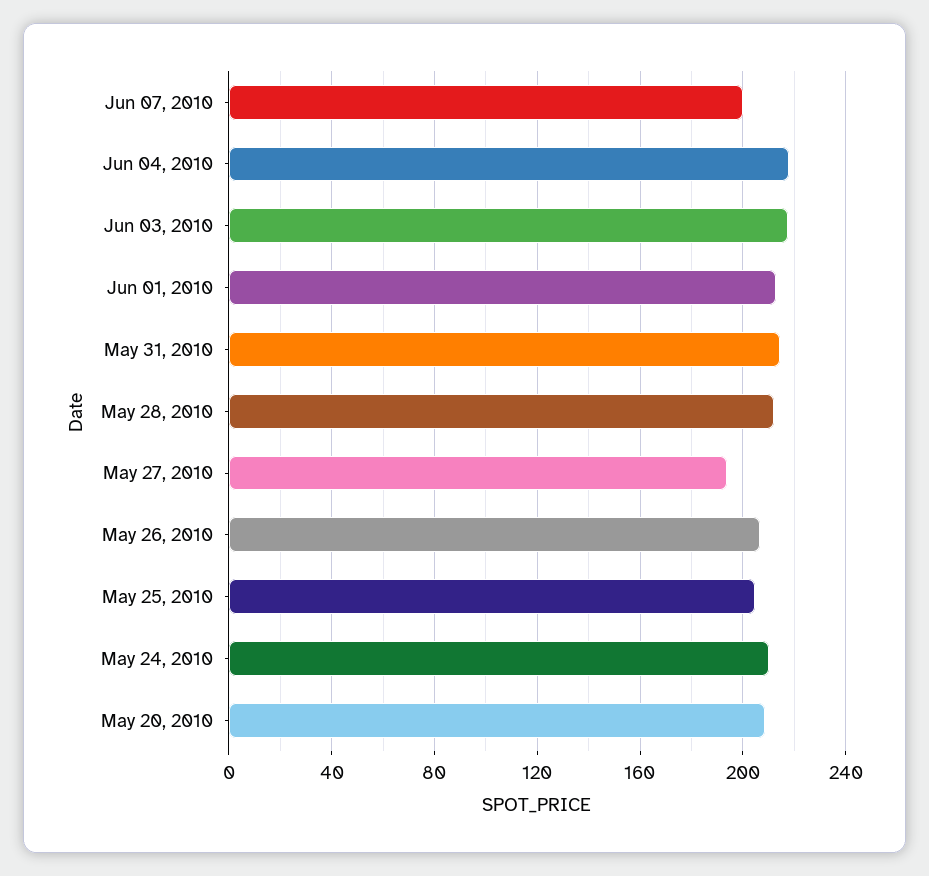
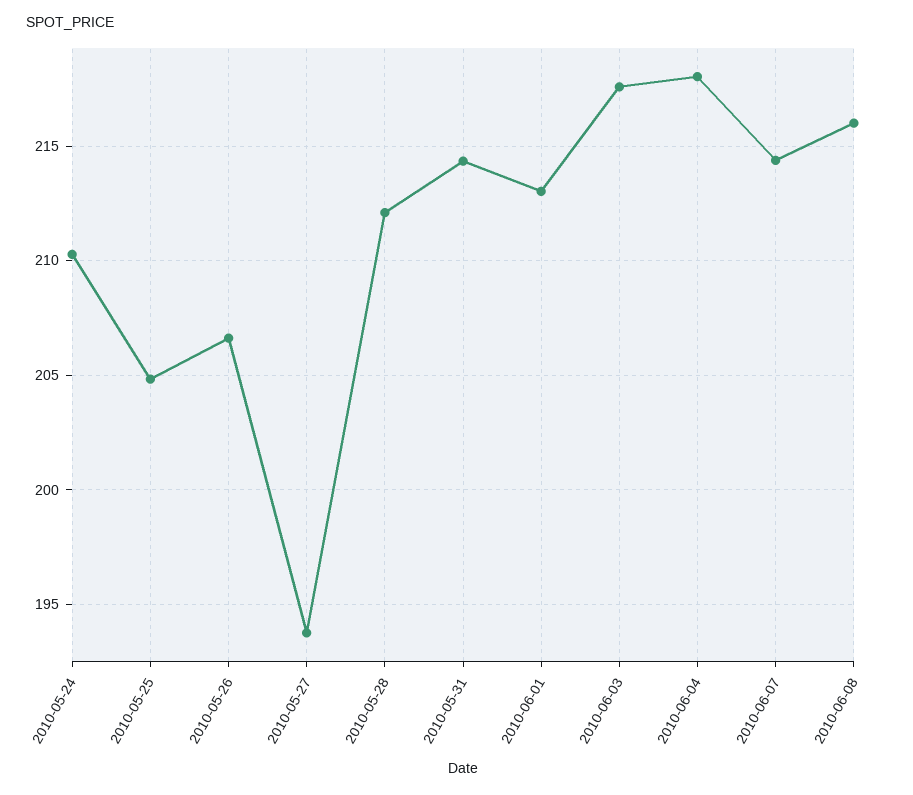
Jun 07, 2010: 200 -> 214.5
May 20, 2010: 210 -> none
2010-06-08: none -> 216

